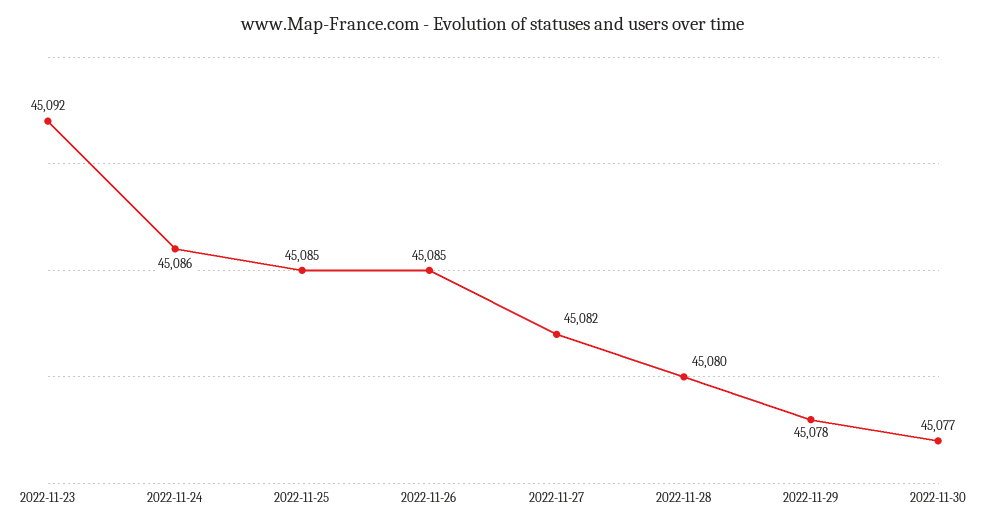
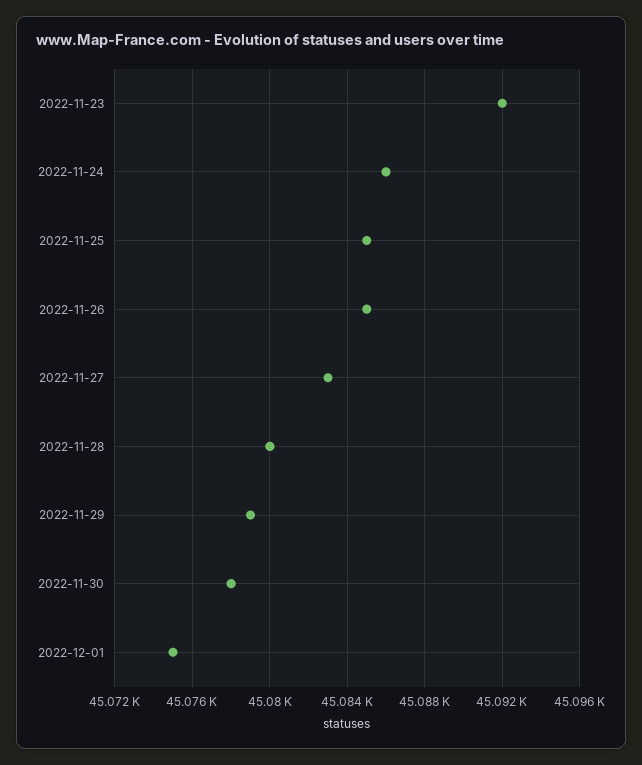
2022-11-27: 45082 -> 45083
2022-11-29: 45078 -> 45079
2022-11-30: 45077 -> 45078
2022-12-01: none -> 45075

